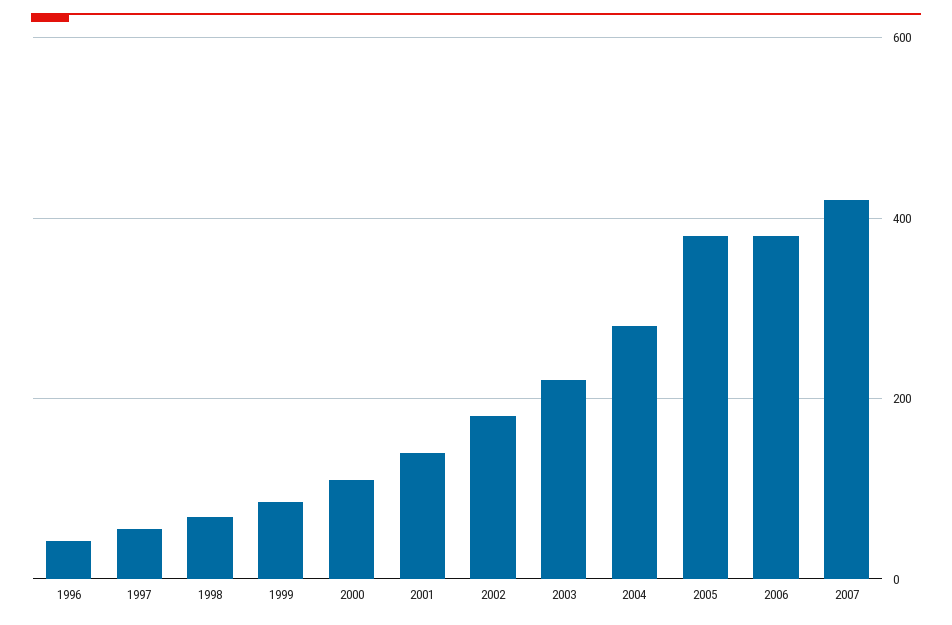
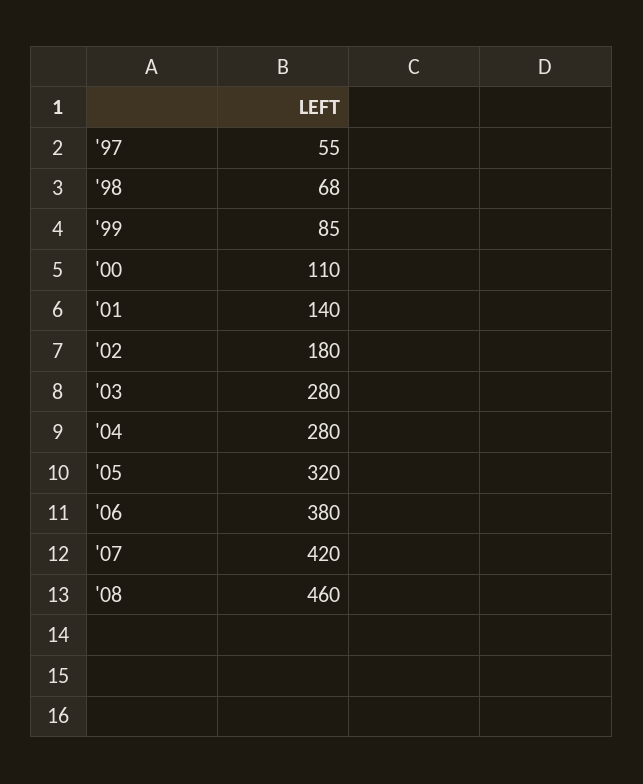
1996: 40 -> none
2003: 220 -> 280
2005: 380 -> 320
'08: none -> 460

